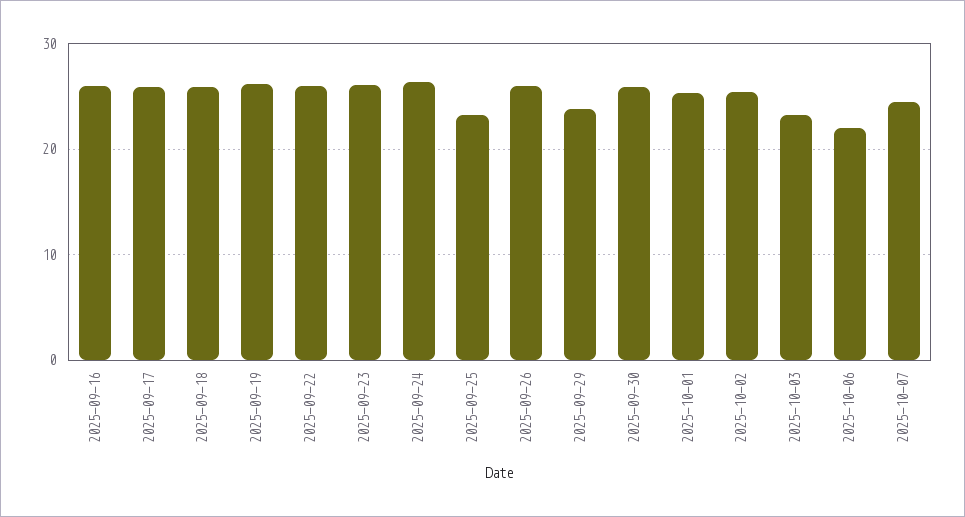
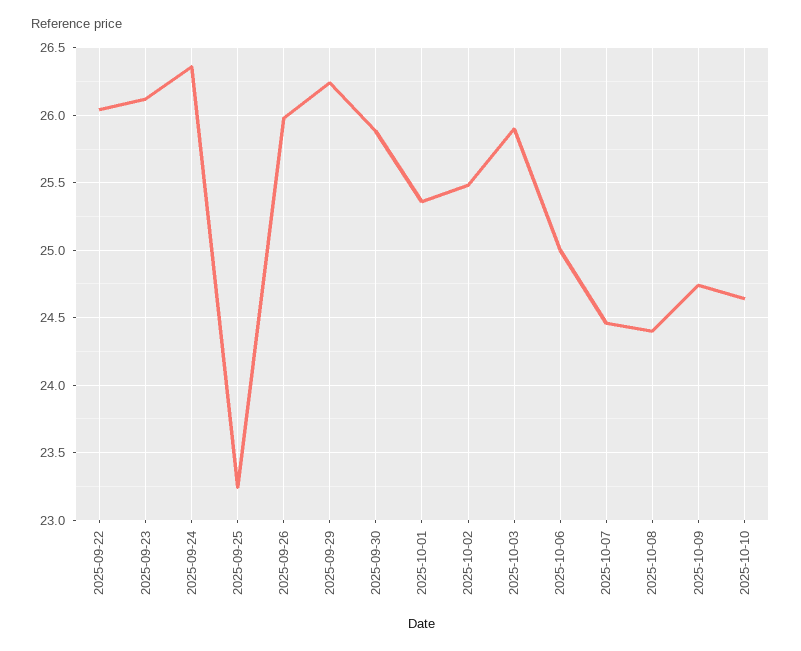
2025-09-16: 26 -> none
2025-09-17: 26 -> none
2025-09-18: 26 -> none
2025-09-19: 26 -> none
2025-09-29: 24 -> 26.25
2025-10-03: 23 -> 25.9
2025-10-06: 22 -> 25
2025-10-08: none -> 24.4
2025-10-09: none -> 24.75
2025-10-10: none -> 24.65

